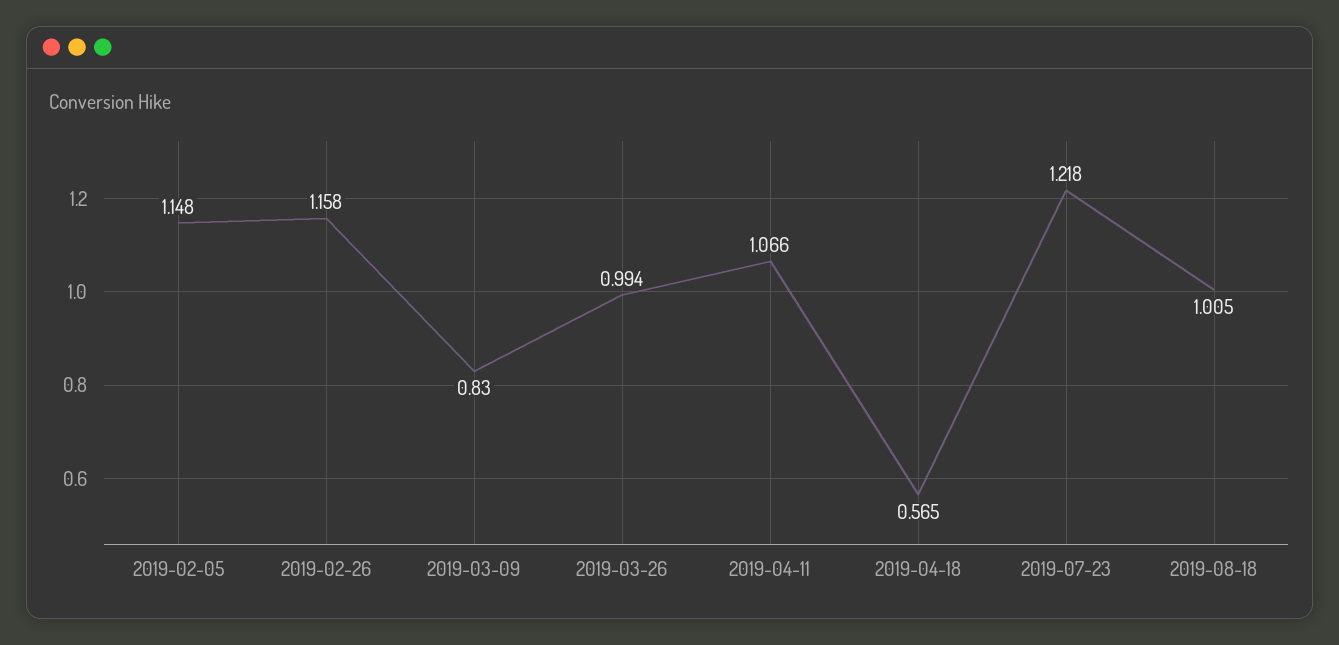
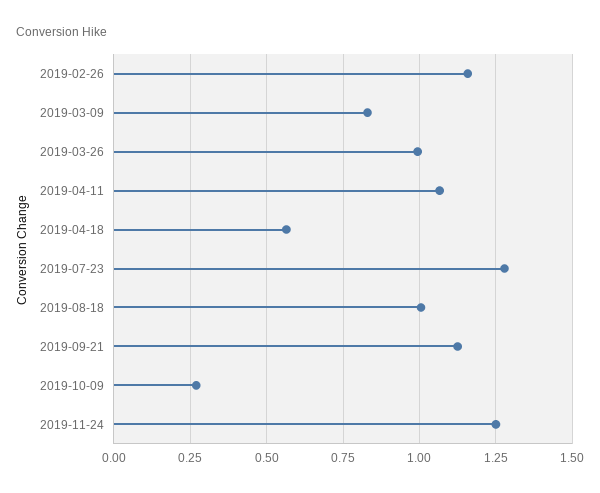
2019-02-05: 1.148 -> none
2019-07-23: 1.218 -> 1.275
2019-09-21: none -> 1.125
2019-10-09: none -> 0.275
2019-11-24: none -> 1.25

